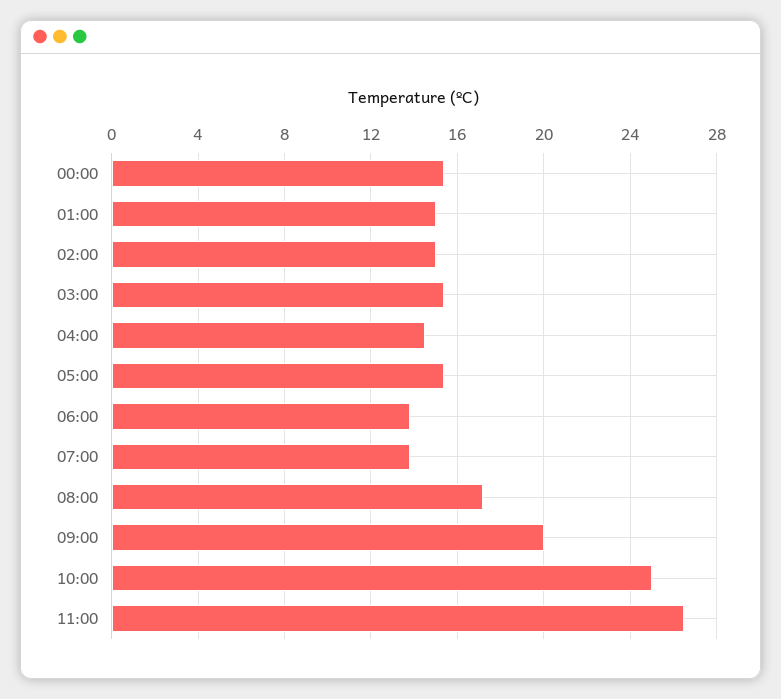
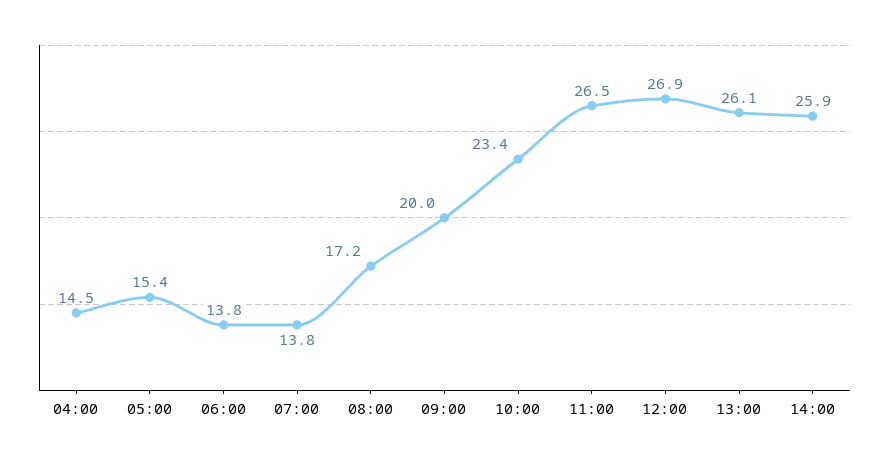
00:00: 15.5 -> none
01:00: 15 -> none
02:00: 15 -> none
03:00: 15.5 -> none
10:00: 25 -> 23.4
12:00: none -> 26.9
13:00: none -> 26.1
14:00: none -> 25.9

